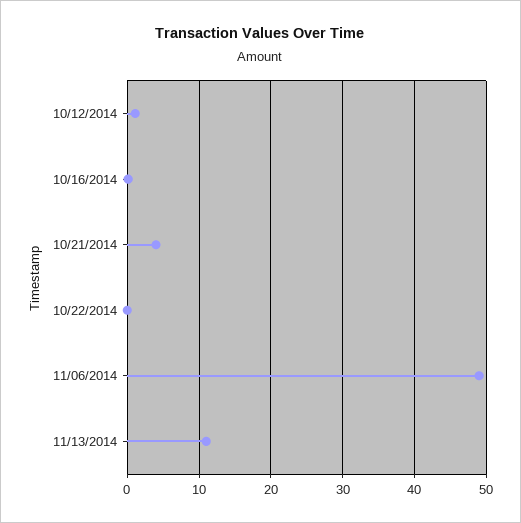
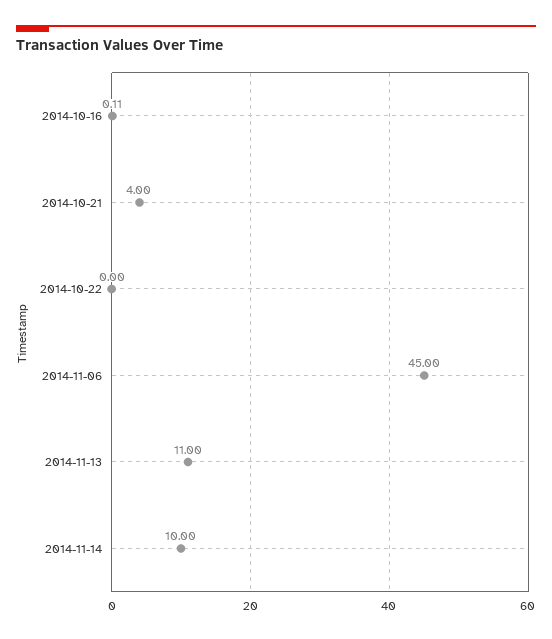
10/12/2014: 1 -> none
11/06/2014: 49 -> 45
2014-11-14: none -> 10

